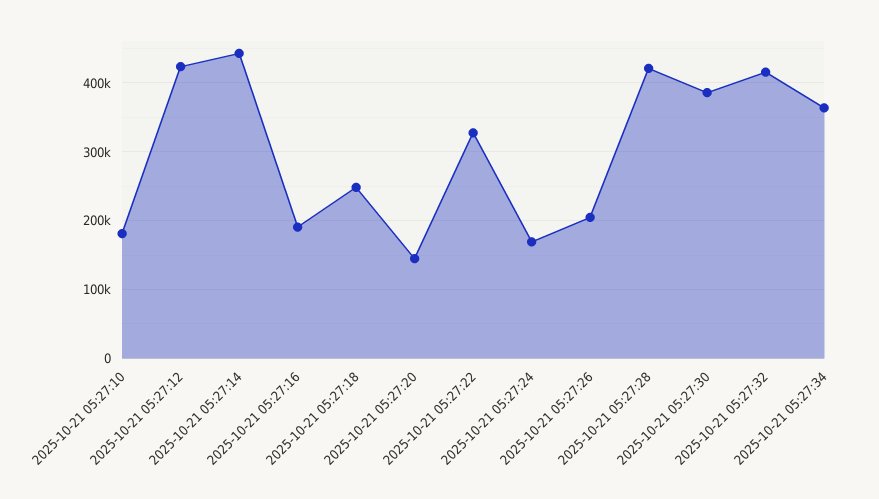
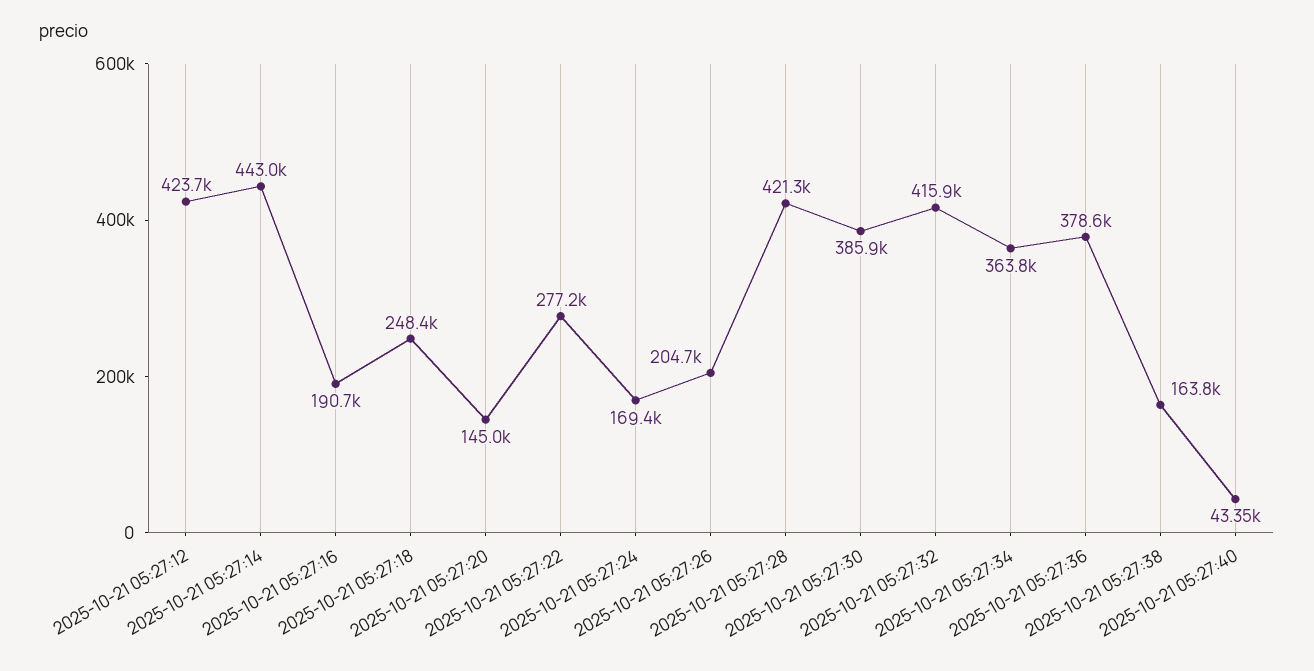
2025-10-21 05:27:10: 180000 -> none
2025-10-21 05:27:22: 330000 -> 277200
2025-10-21 05:27:36: none -> 378600
2025-10-21 05:27:38: none -> 163800
2025-10-21 05:27:40: none -> 43350

